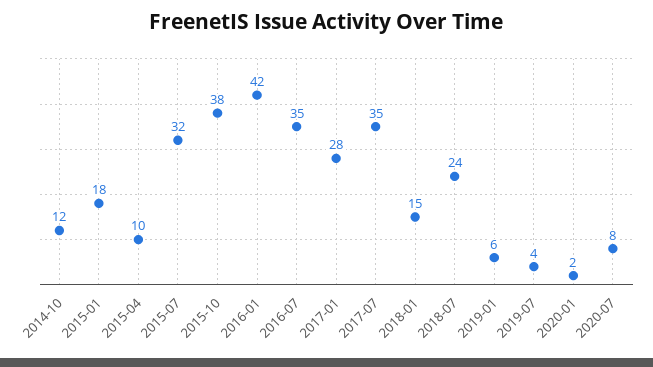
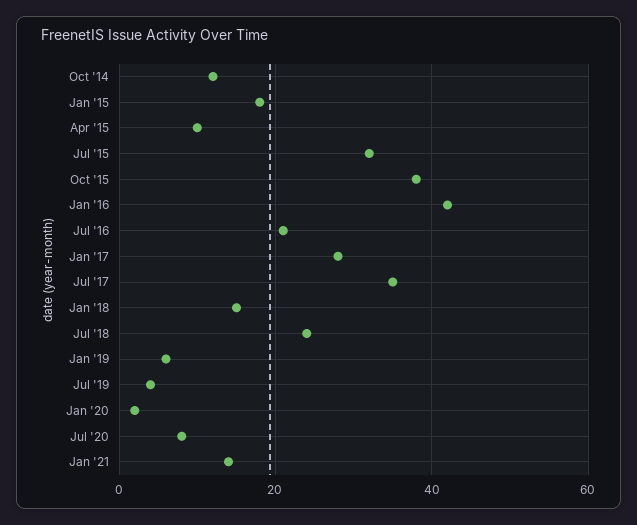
2016-07: 35 -> 20
Jan '21: none -> 15

